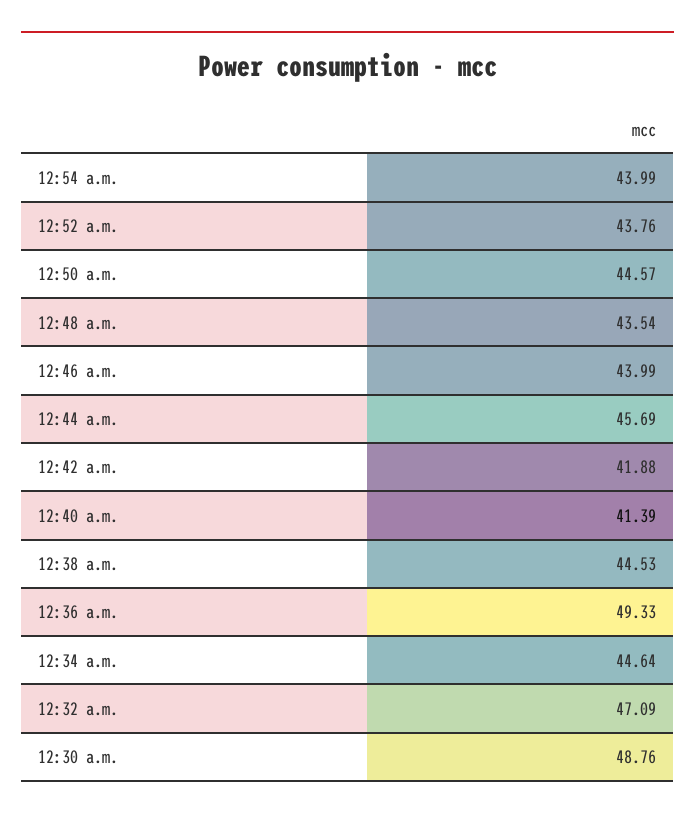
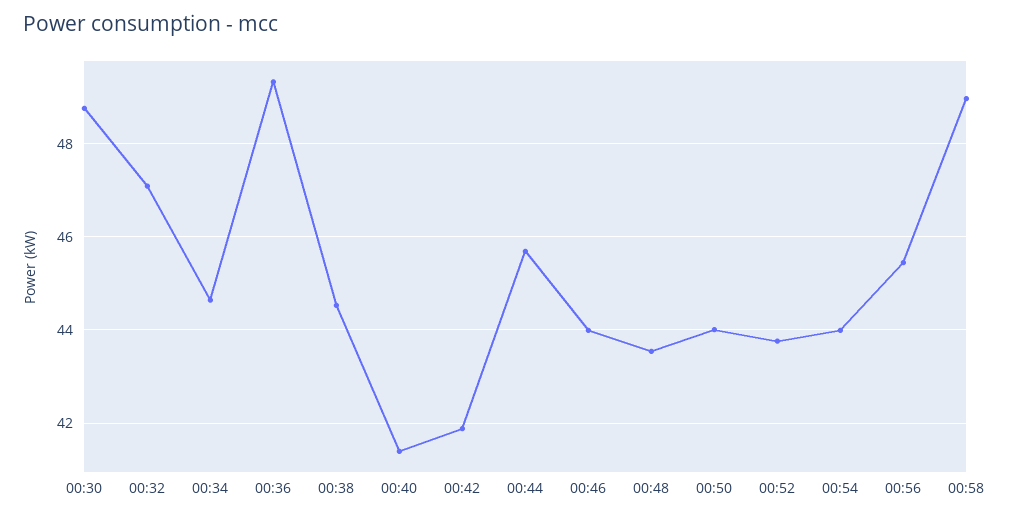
12:50 a.m.: 44.57 -> 44
00:56: none -> 45.4
00:58: none -> 49

